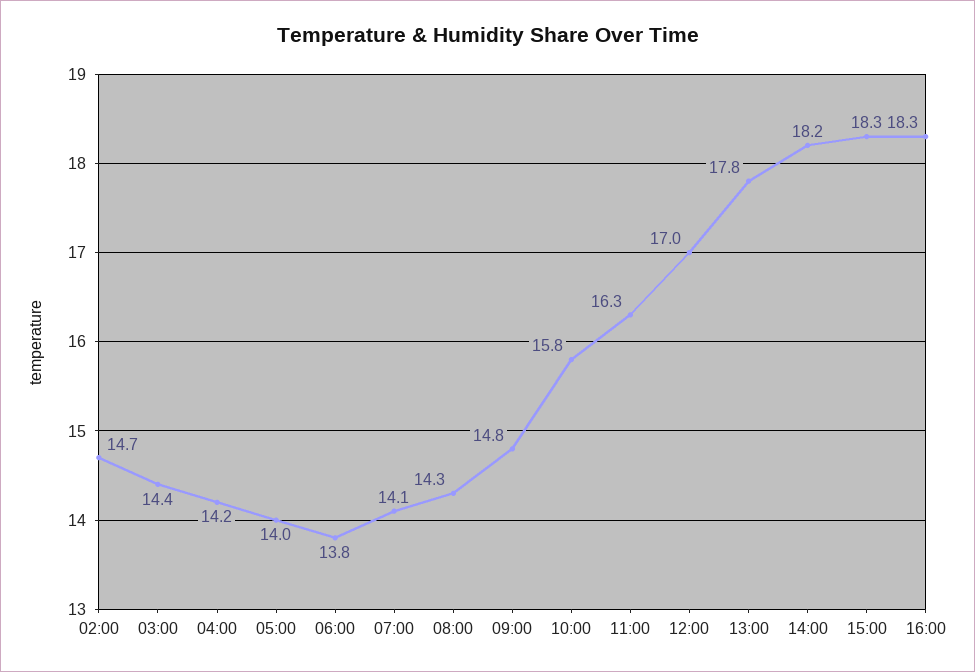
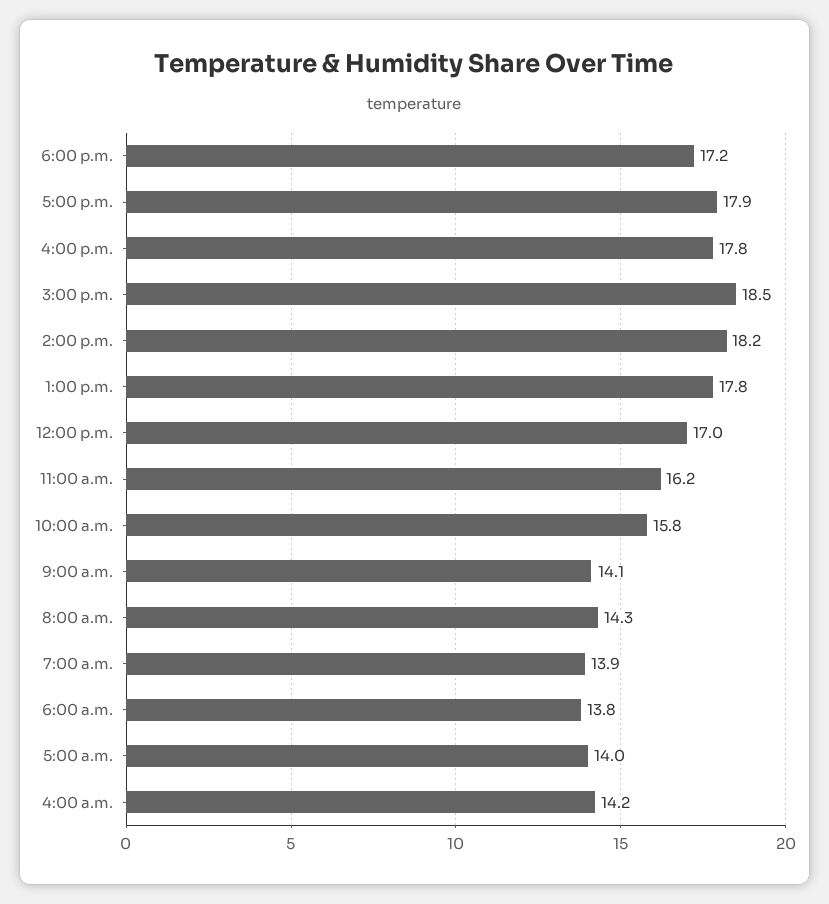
02:00: 14.7 -> none
03:00: 14.4 -> none
07:00: 14.1 -> 13.9
09:00: 14.8 -> 14.1
11:00: 16.3 -> 16.2
15:00: 18.3 -> 18.5
16:00: 18.3 -> 17.8
6:00 p.m.: none -> 17.2
5:00 p.m.: none -> 17.9

